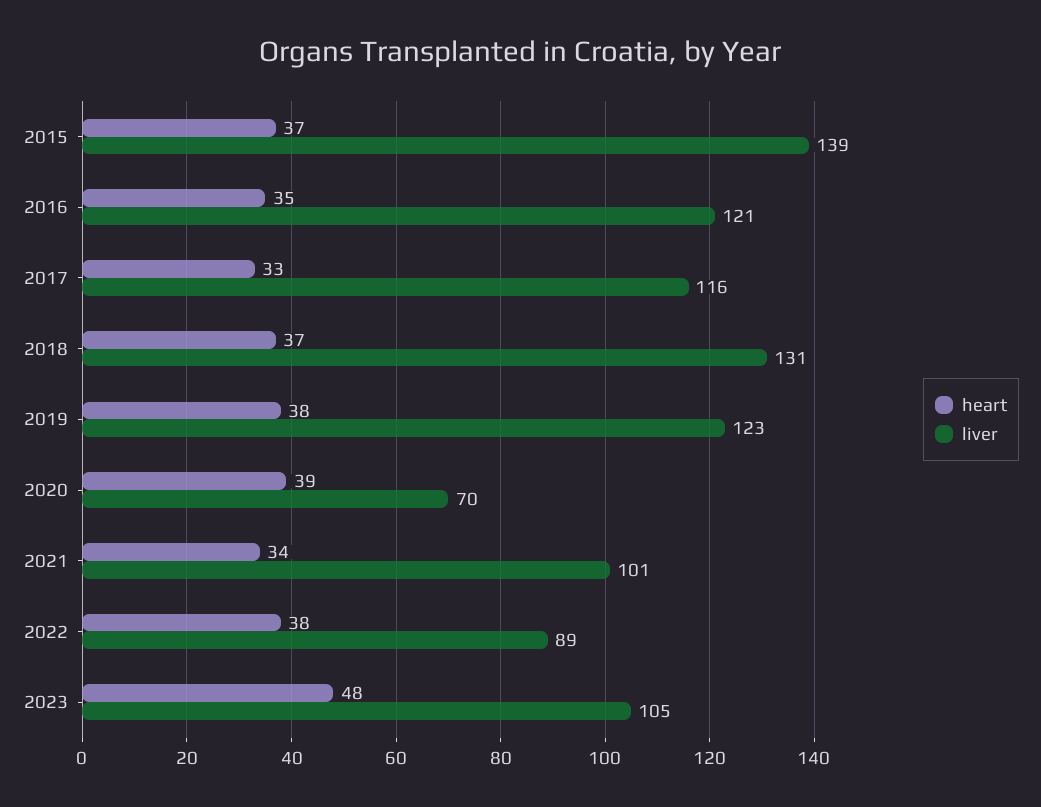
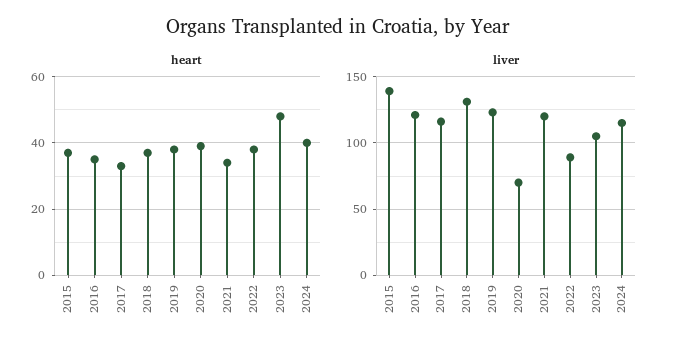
liver, 2021: 101 -> 120
heart, 2024: none -> 40
liver, 2024: none -> 115

